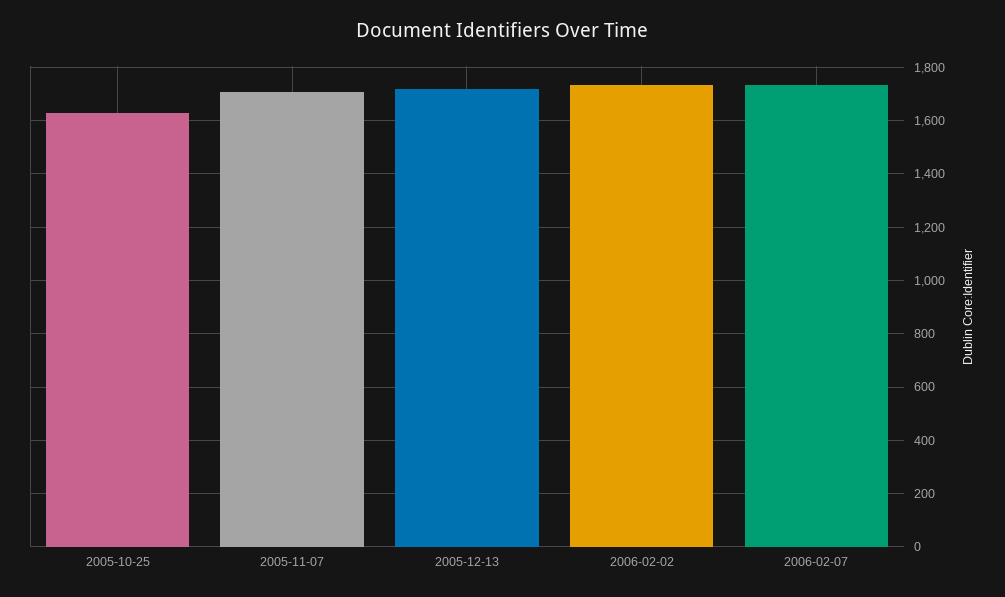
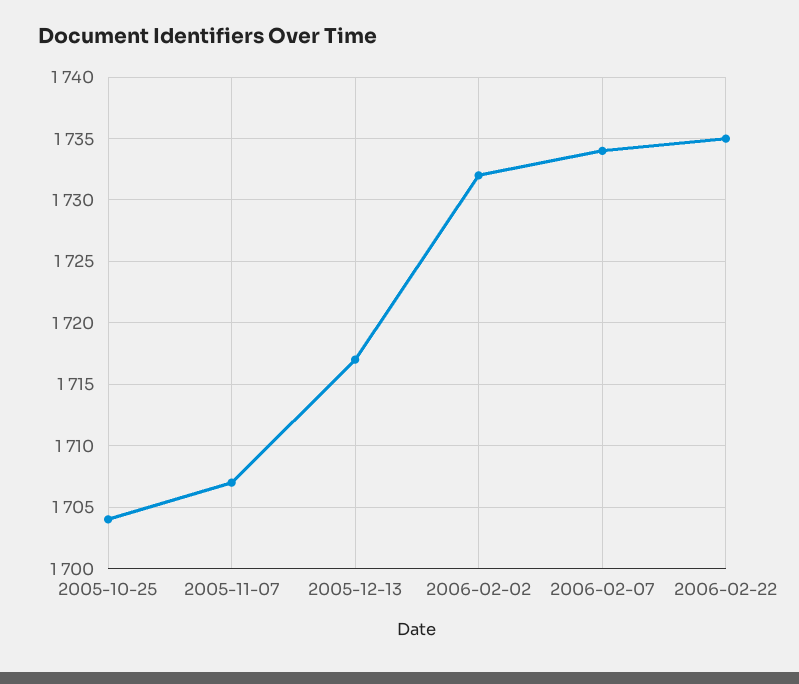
2005-10-25: 1625 -> 1704
2006-02-22: none -> 1735

